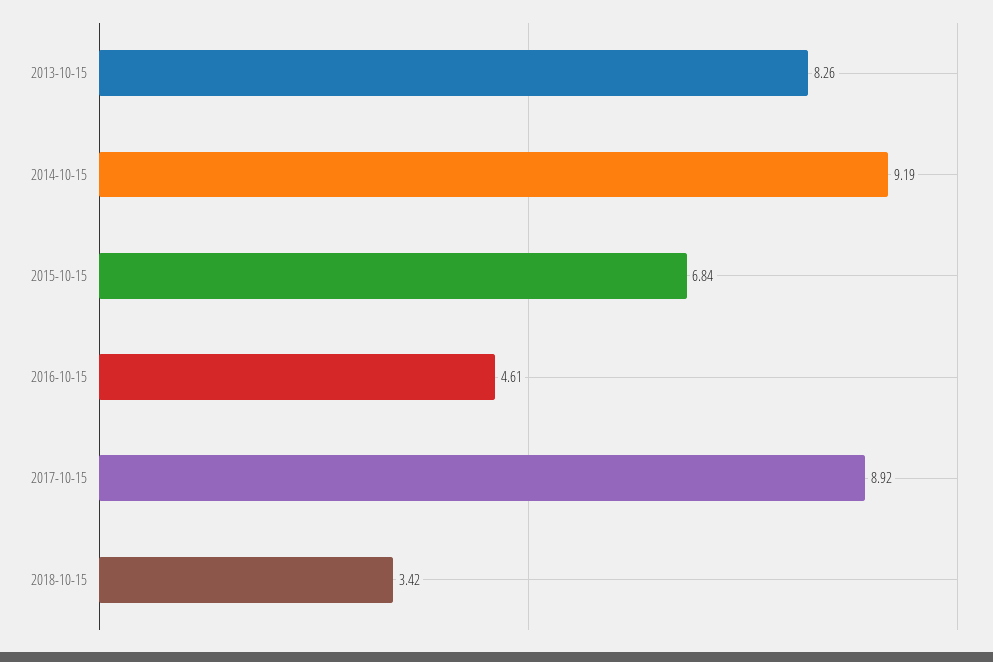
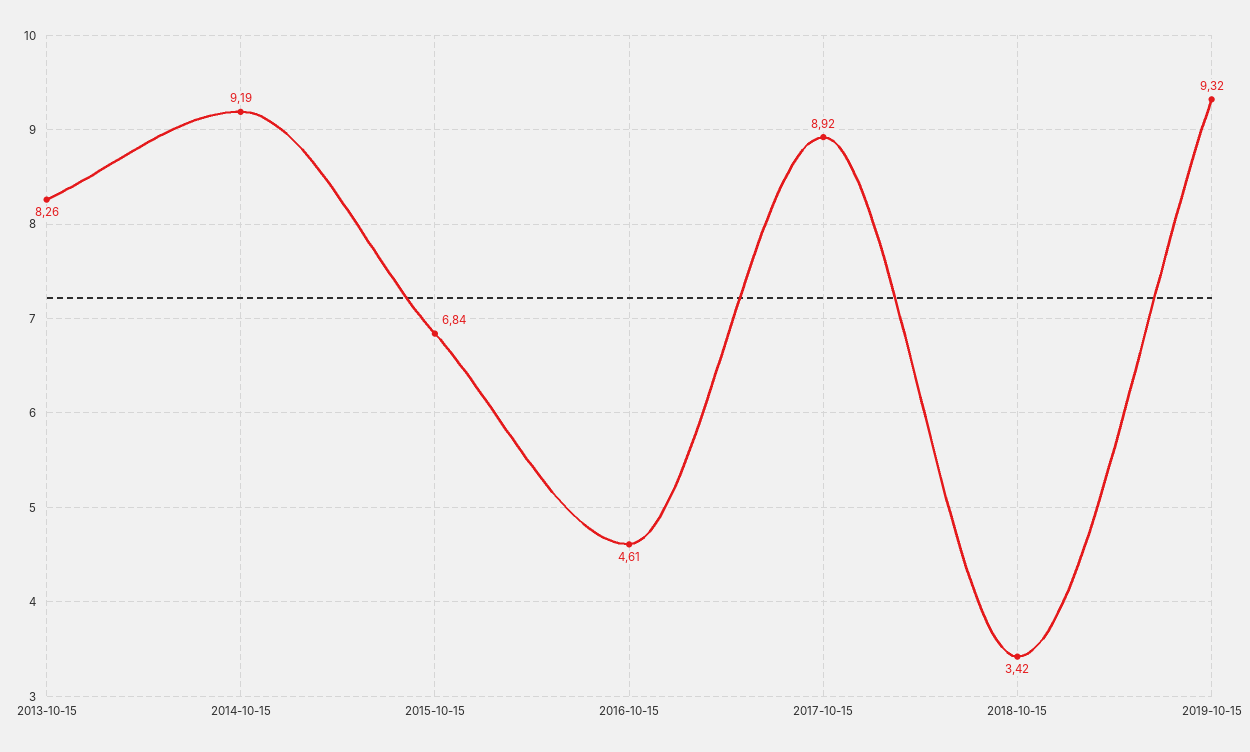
2019-10-15: none -> 9.32

